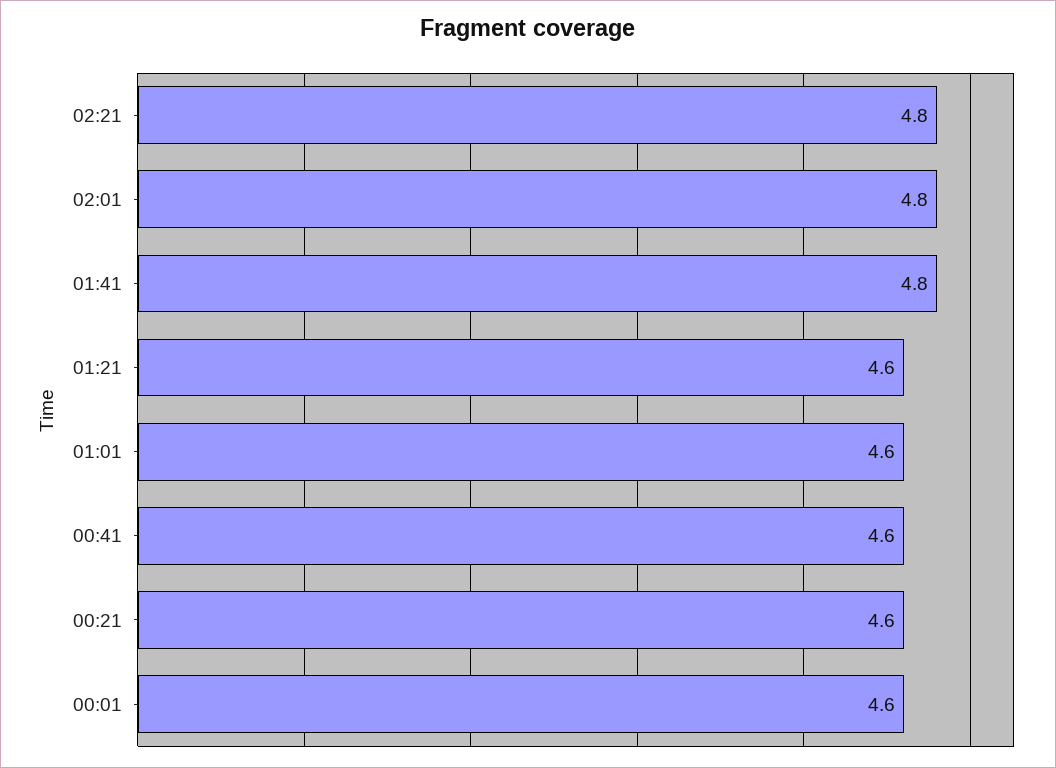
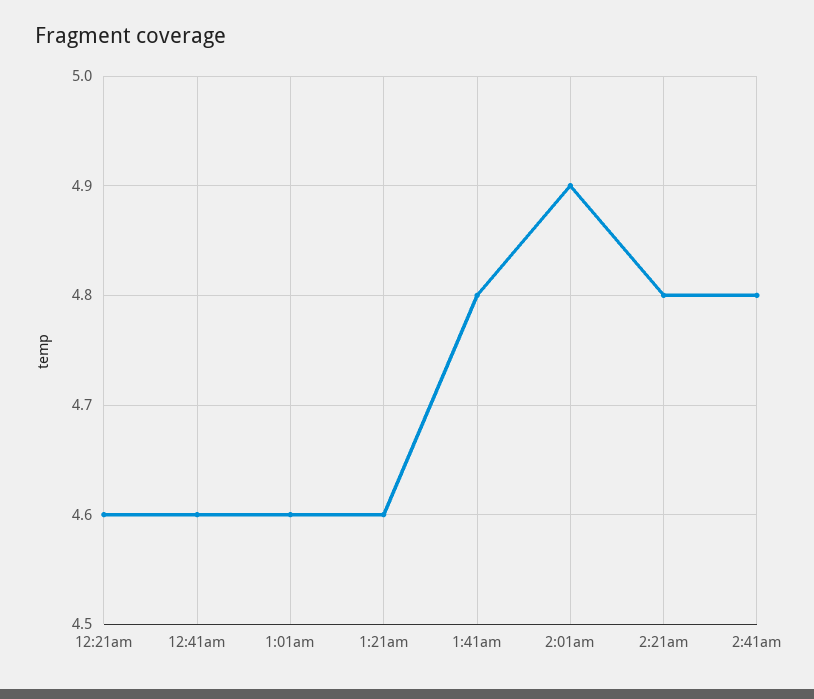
02:01: 4.8 -> 4.9
00:01: 4.6 -> none
2:41am: none -> 4.8

